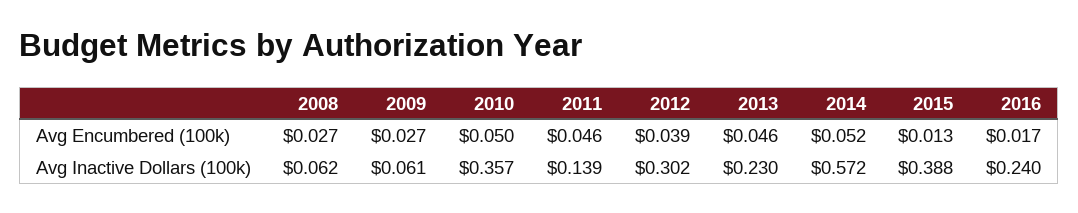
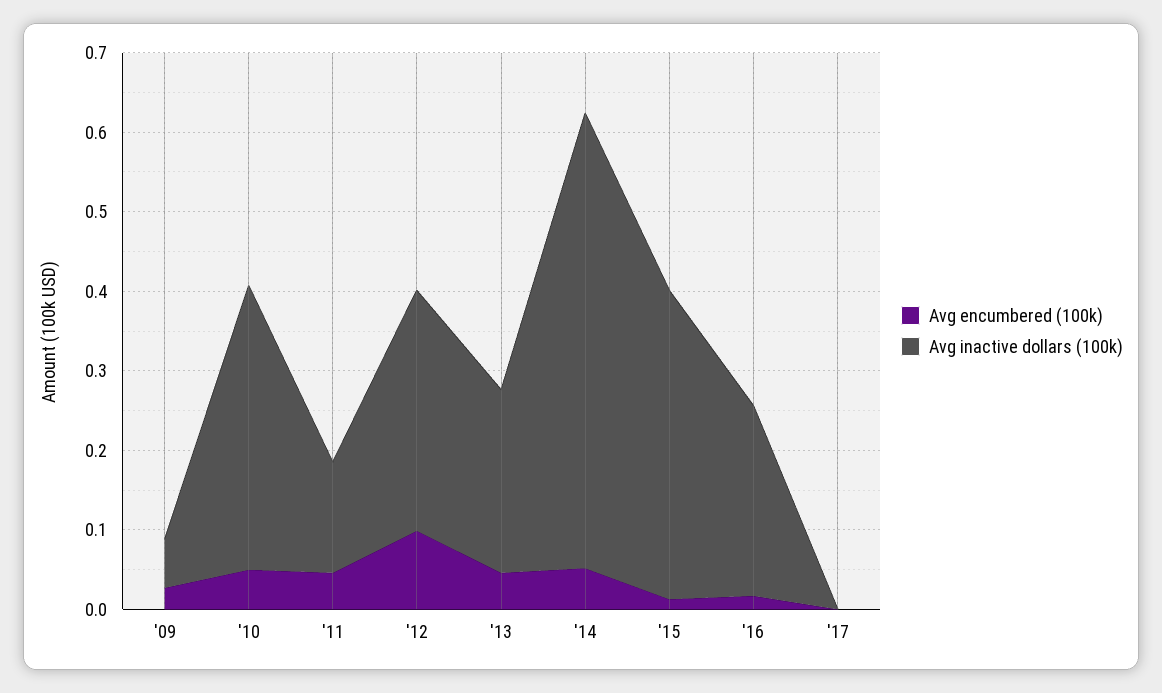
Avg Encumbered (100k), 2008: 0.027 -> none
Avg Encumbered (100k), 2012: 0.039 -> 0.1
Avg Inactive Dollars (100k), 2008: 0.062 -> none
Avg Encumbered (100k), '17: none -> 0
Avg Inactive Dollars (100k), '17: none -> 0

